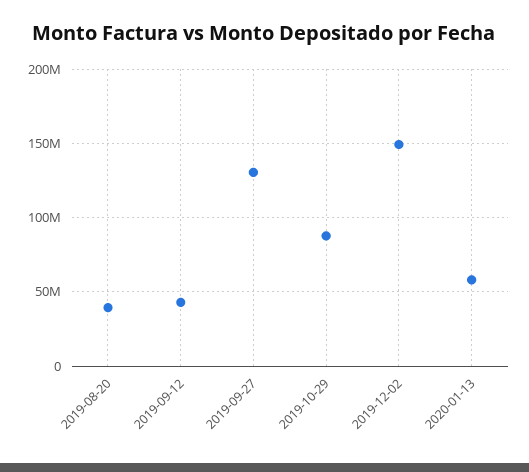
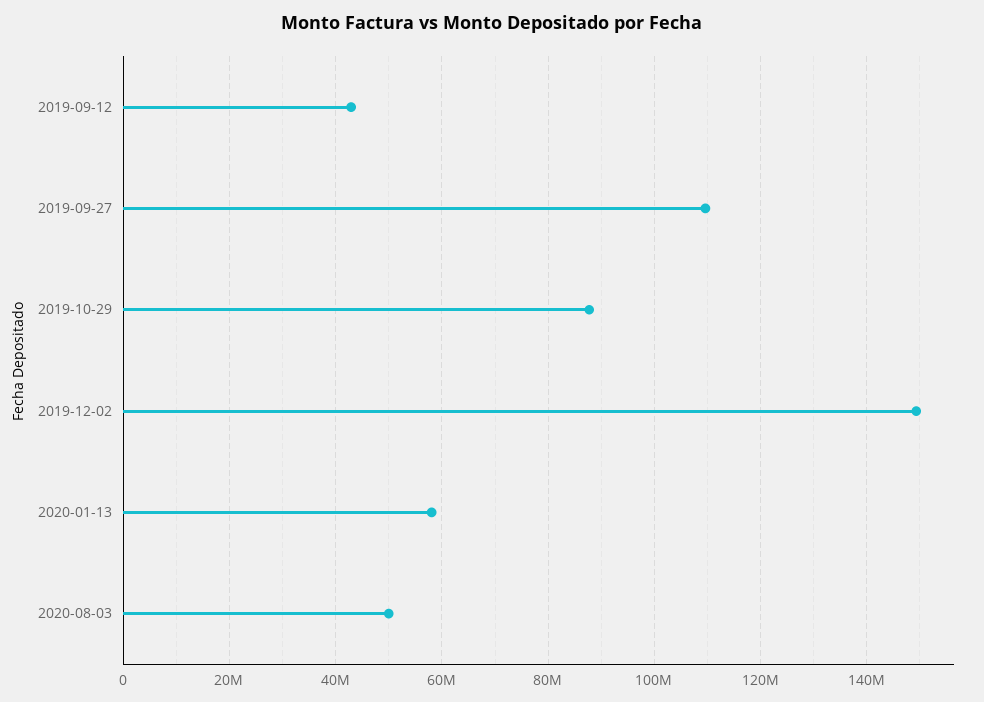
2019-08-20: 40000000 -> none
2019-09-27: 130000000 -> 110000000
2020-08-03: none -> 50000000

